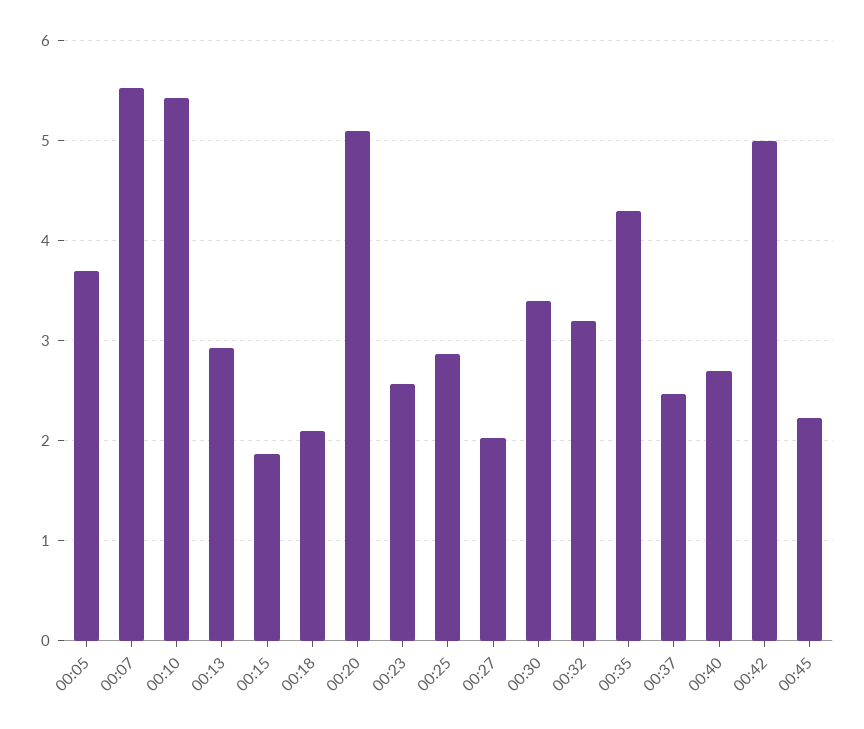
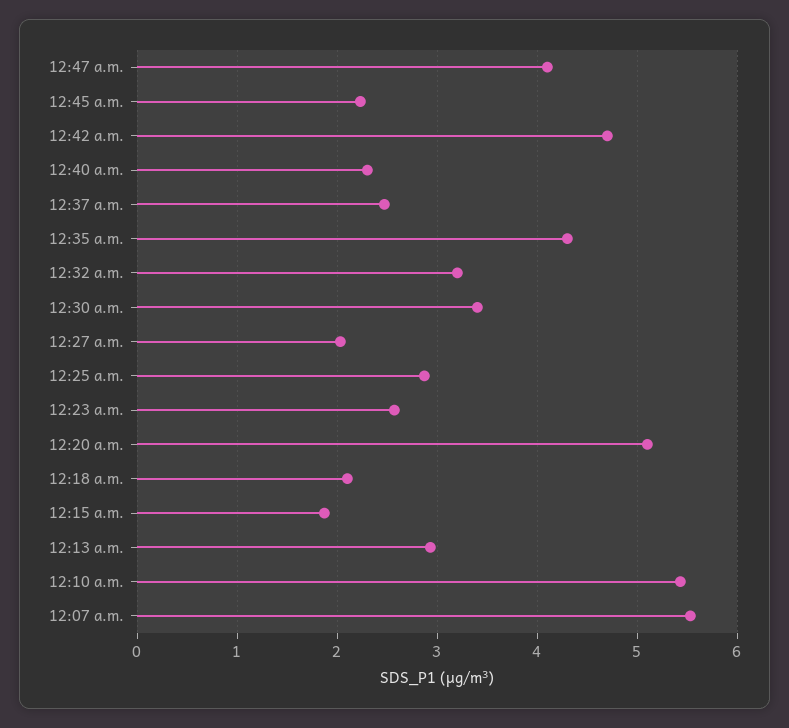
00:05: 3.7 -> none
00:40: 2.7 -> 2.3
00:42: 5 -> 4.7
12:47 a.m.: none -> 4.1

